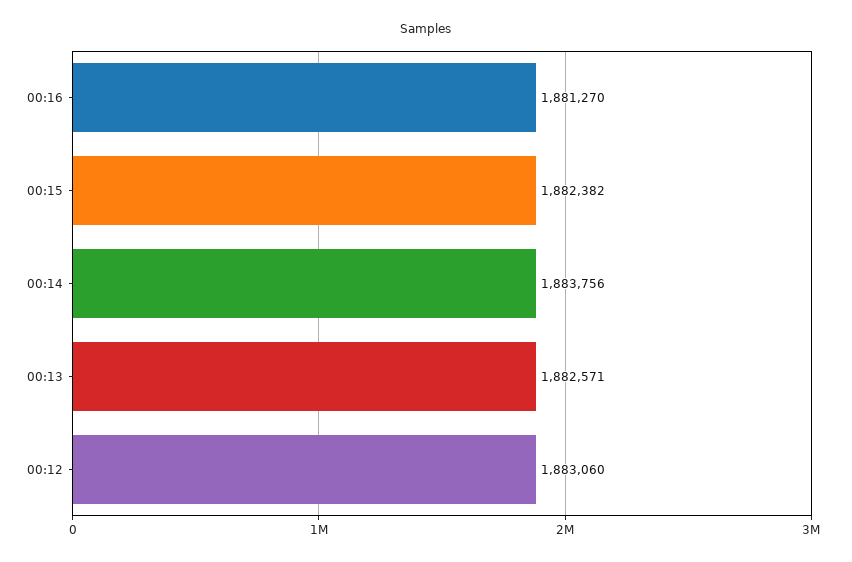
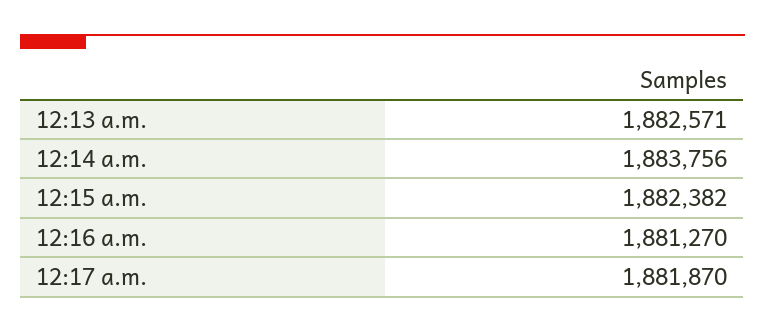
00:12: 1883060 -> none
12:17 a.m.: none -> 1881870

